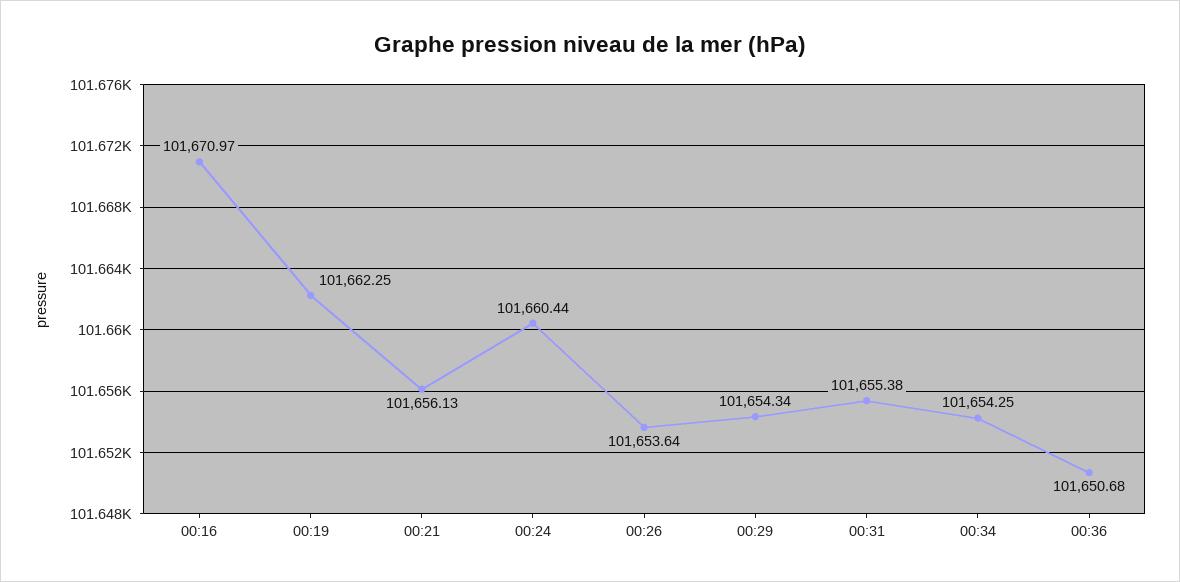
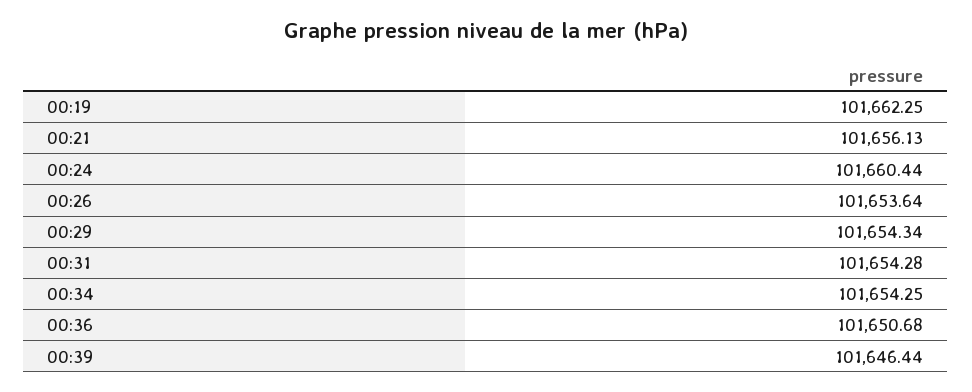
00:16: 101670.97 -> none
00:31: 101655.38 -> 101654.28
00:39: none -> 101646.44

